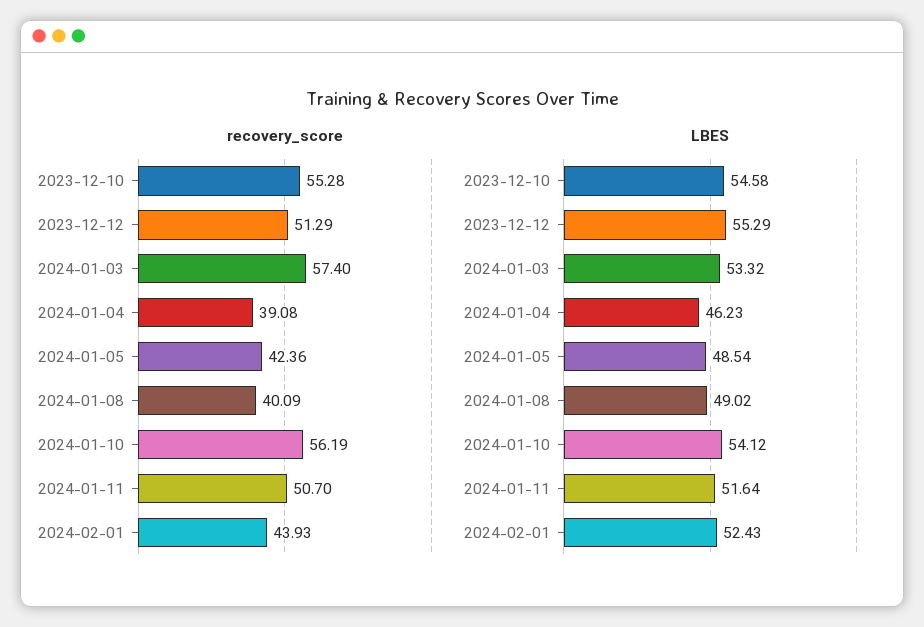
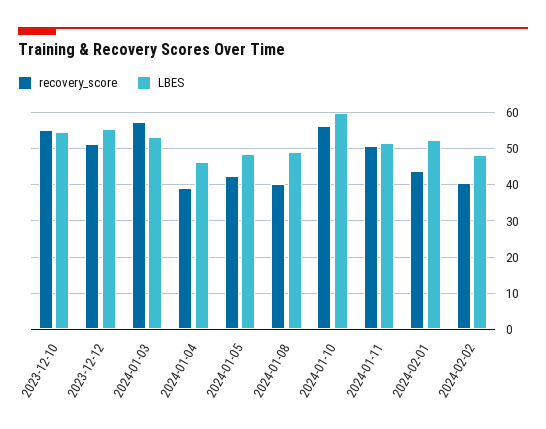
LBES, 2024-01-10: 54.12 -> 60
recovery_score, 2024-02-02: none -> 40
LBES, 2024-02-02: none -> 48

